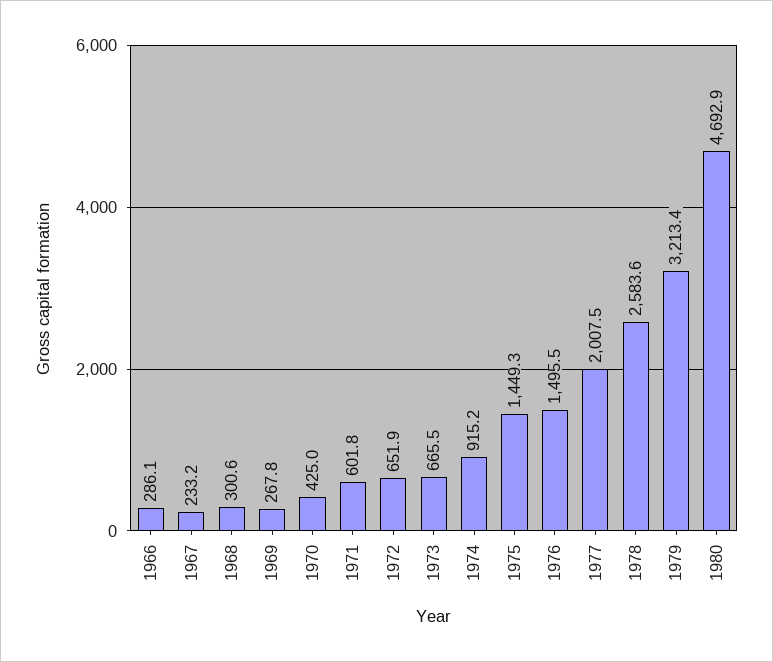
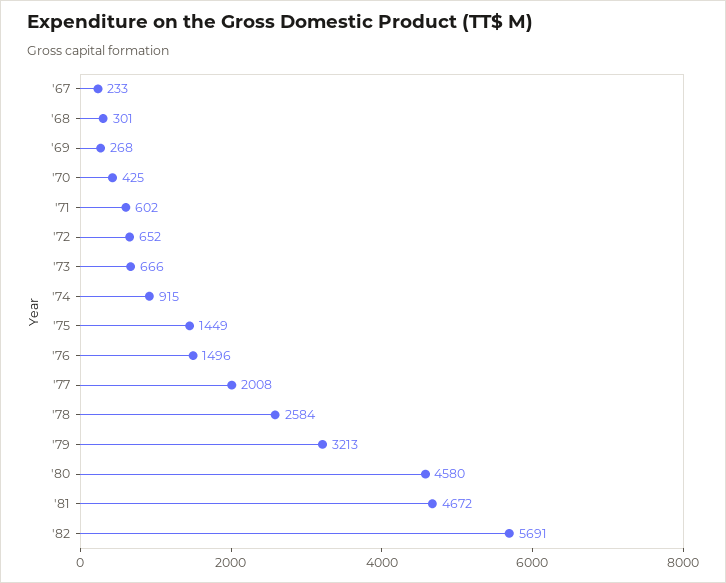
1966: 286.1 -> none
1980: 4692.9 -> 4580
'81: none -> 4672
'82: none -> 5691

